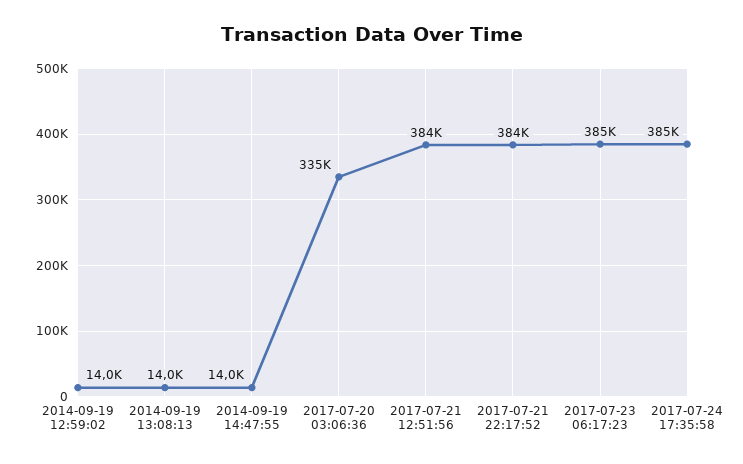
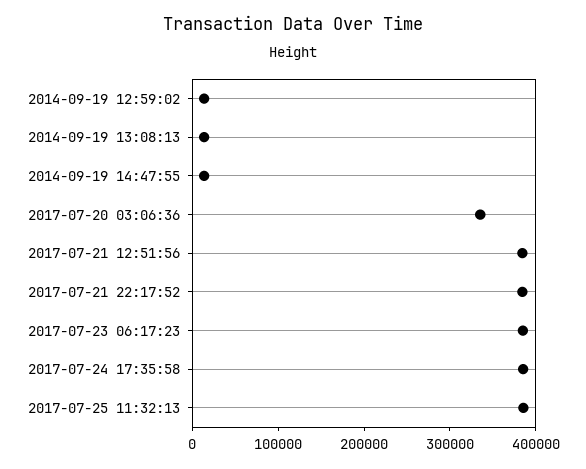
2017-07-25 11:32:13: none -> 380000

